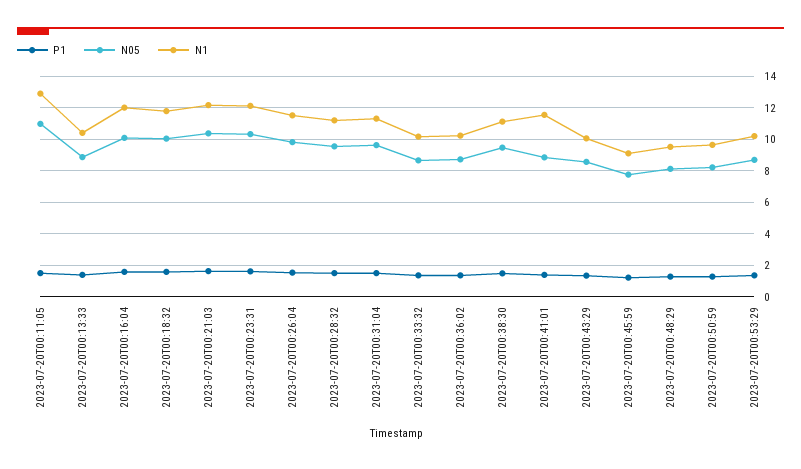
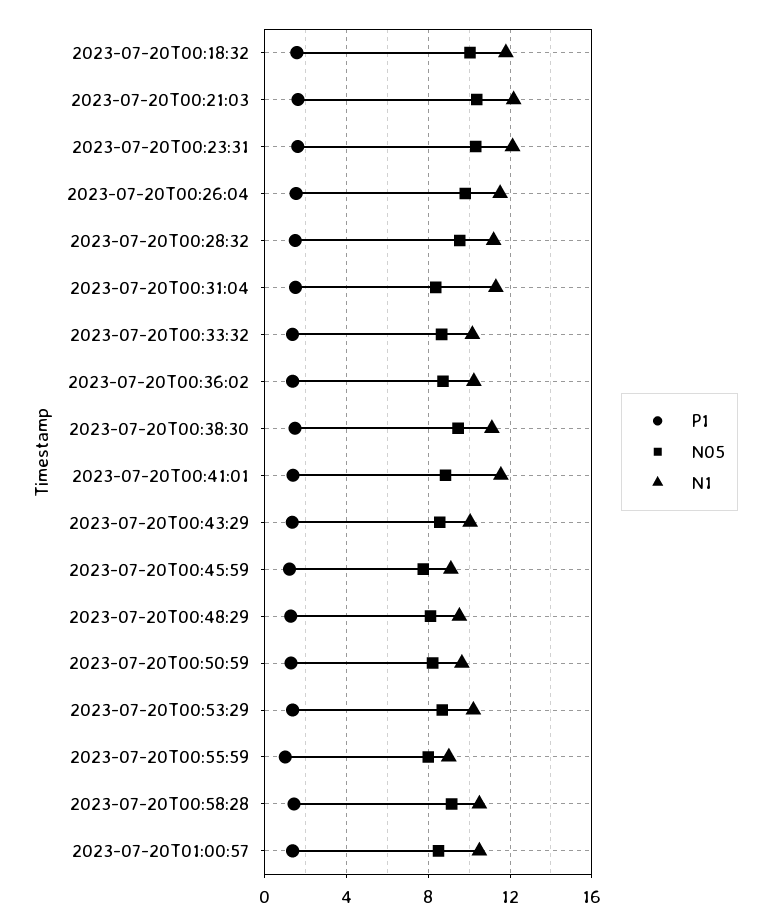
P1, 2023-07-20T00:11:05: 1.5 -> none
N05, 2023-07-20T00:11:05: 11 -> none
N1, 2023-07-20T00:11:05: 13 -> none
P1, 2023-07-20T00:13:33: 1.5 -> none
N05, 2023-07-20T00:13:33: 9 -> none
N1, 2023-07-20T00:13:33: 10.5 -> none
P1, 2023-07-20T00:16:04: 1.5 -> none
N05, 2023-07-20T00:16:04: 10 -> none
N1, 2023-07-20T00:16:04: 12 -> none
N05, 2023-07-20T00:31:04: 9.5 -> 8.5
P1, 2023-07-20T00:55:59: none -> 1
N05, 2023-07-20T00:55:59: none -> 8
N1, 2023-07-20T00:55:59: none -> 9
P1, 2023-07-20T00:58:28: none -> 1.5
N05, 2023-07-20T00:58:28: none -> 9
N1, 2023-07-20T00:58:28: none -> 10.5
P1, 2023-07-20T01:00:57: none -> 1.5
N05, 2023-07-20T01:00:57: none -> 8.5
N1, 2023-07-20T01:00:57: none -> 10.5

